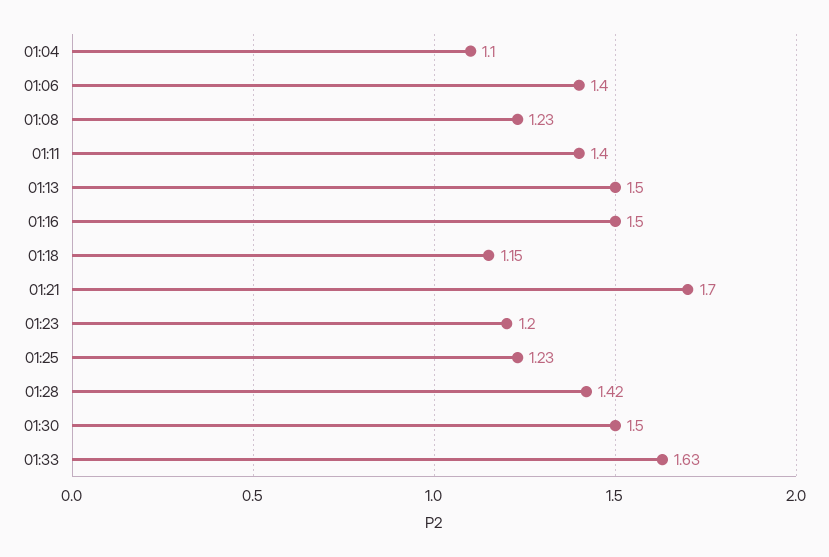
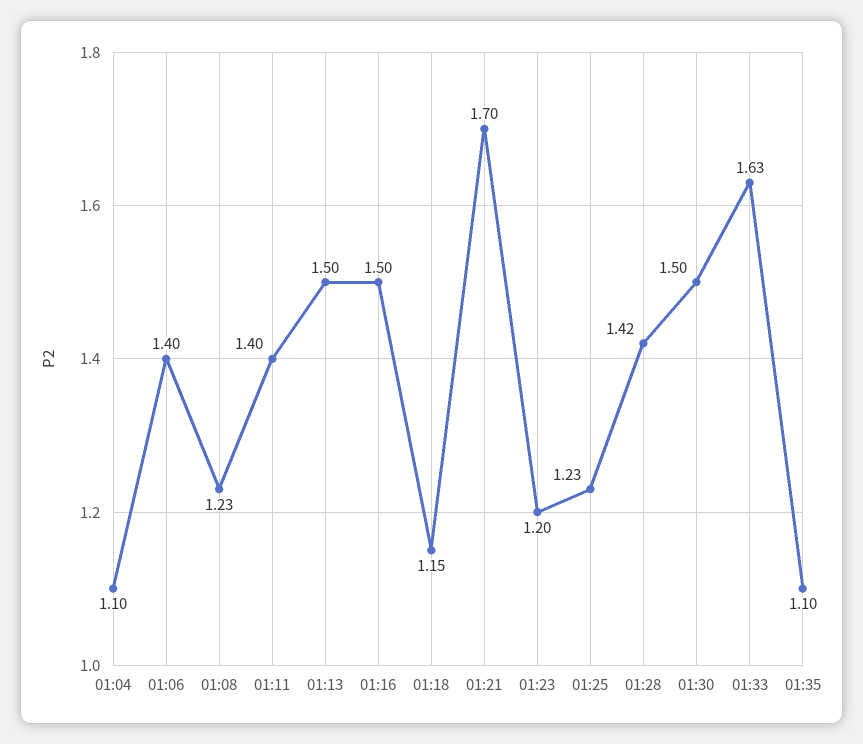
01:35: none -> 1.1

